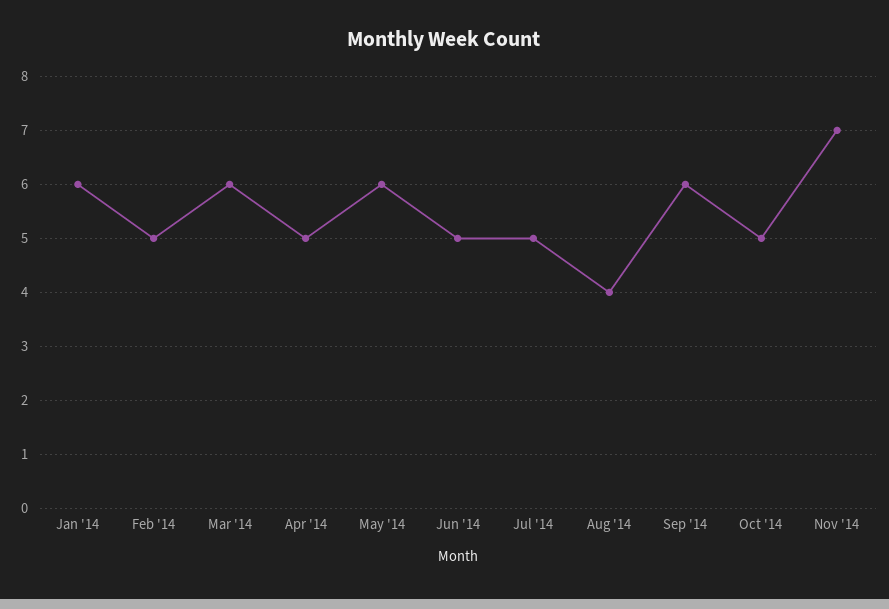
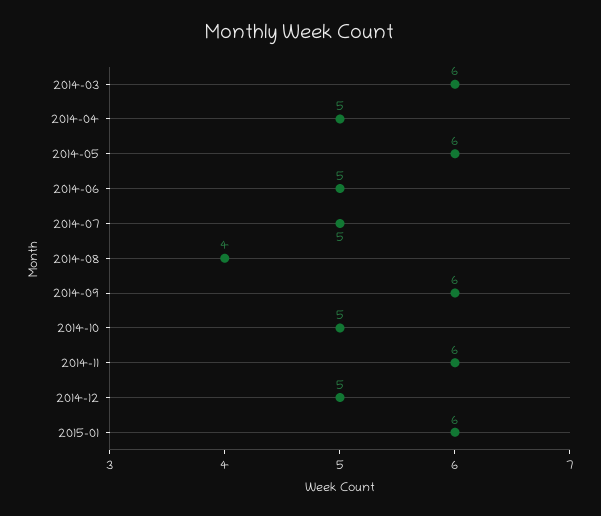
Jan '14: 6 -> none
Feb '14: 5 -> none
Nov '14: 7 -> 6
2014-12: none -> 5
2015-01: none -> 6

